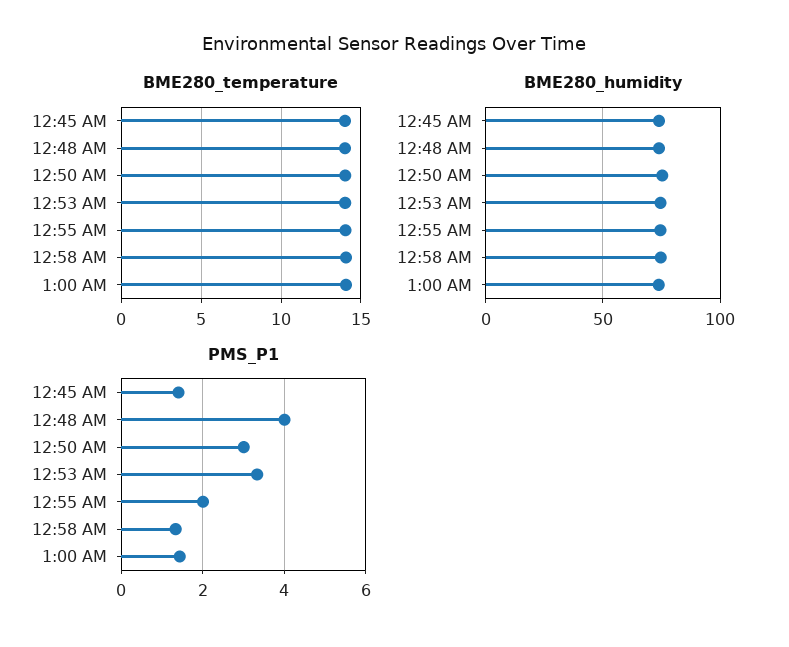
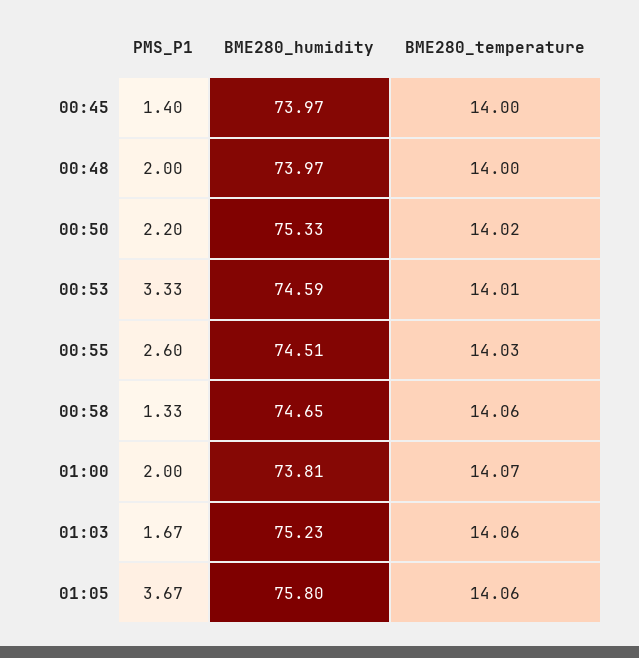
PMS_P1, 12:48 AM: 4 -> 2
PMS_P1, 12:50 AM: 3 -> 2.2
PMS_P1, 12:55 AM: 2 -> 2.6
PMS_P1, 1:00 AM: 1.4 -> 2
PMS_P1, 01:03: none -> 1.67
BME280_humidity, 01:03: none -> 75.23
BME280_temperature, 01:03: none -> 14.06
PMS_P1, 01:05: none -> 3.67
BME280_humidity, 01:05: none -> 75.8
BME280_temperature, 01:05: none -> 14.06

